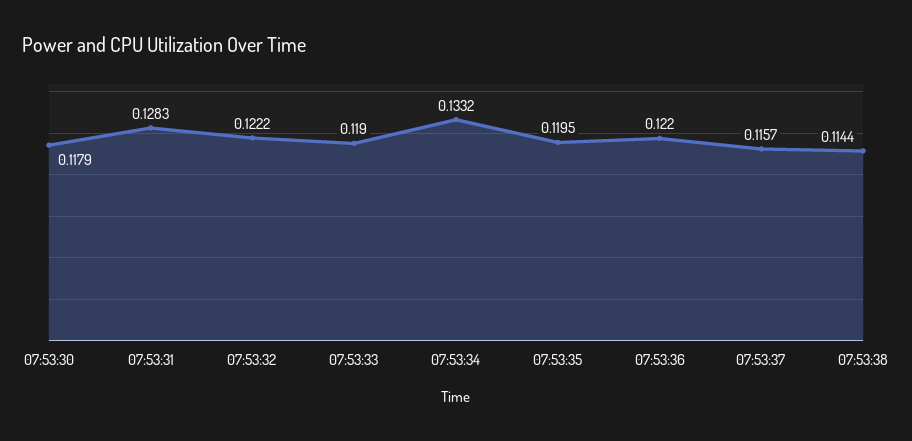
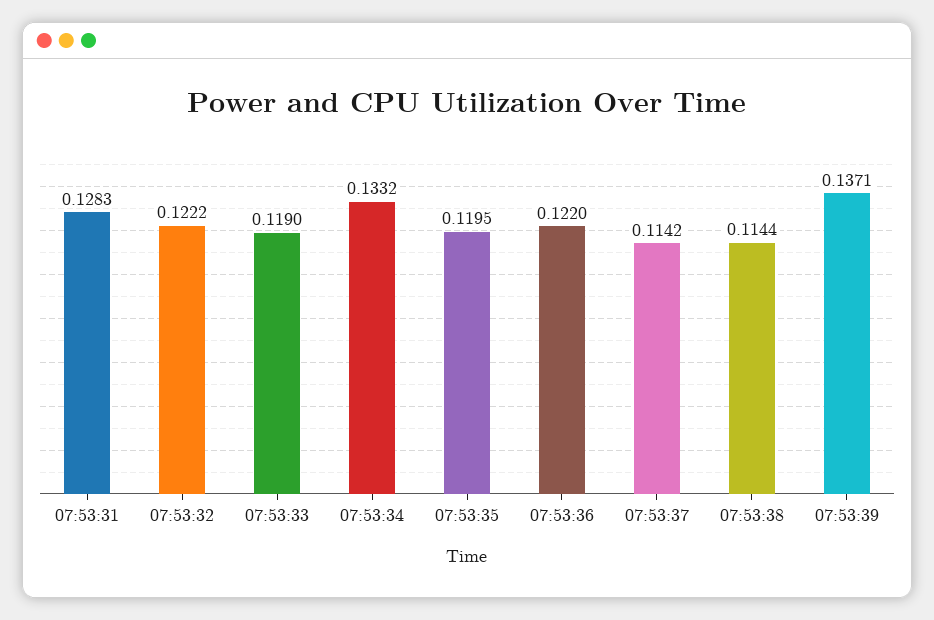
07:53:30: 0.1179 -> none
07:53:37: 0.1157 -> 0.1142
07:53:39: none -> 0.1371

